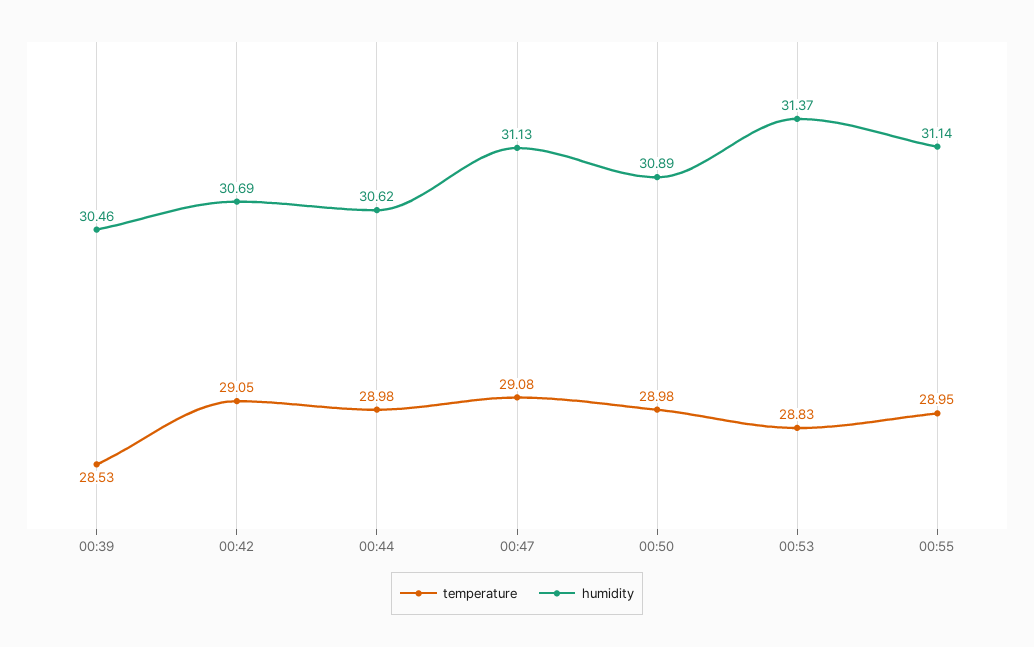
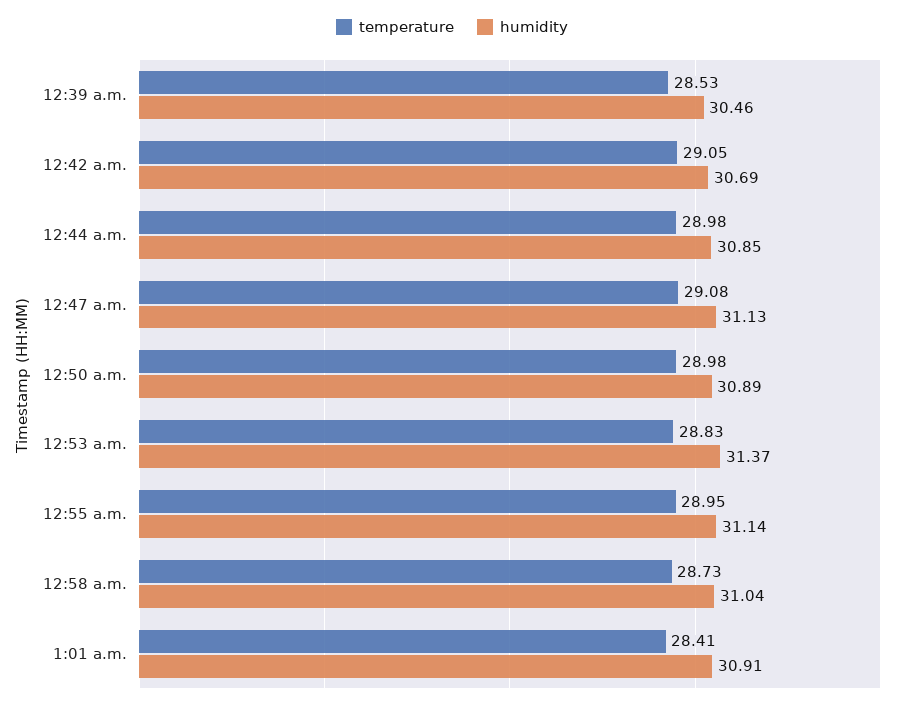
humidity, 00:44: 30.62 -> 30.85
temperature, 12:58 a.m.: none -> 28.73
humidity, 12:58 a.m.: none -> 31.04
temperature, 1:01 a.m.: none -> 28.41
humidity, 1:01 a.m.: none -> 30.91

